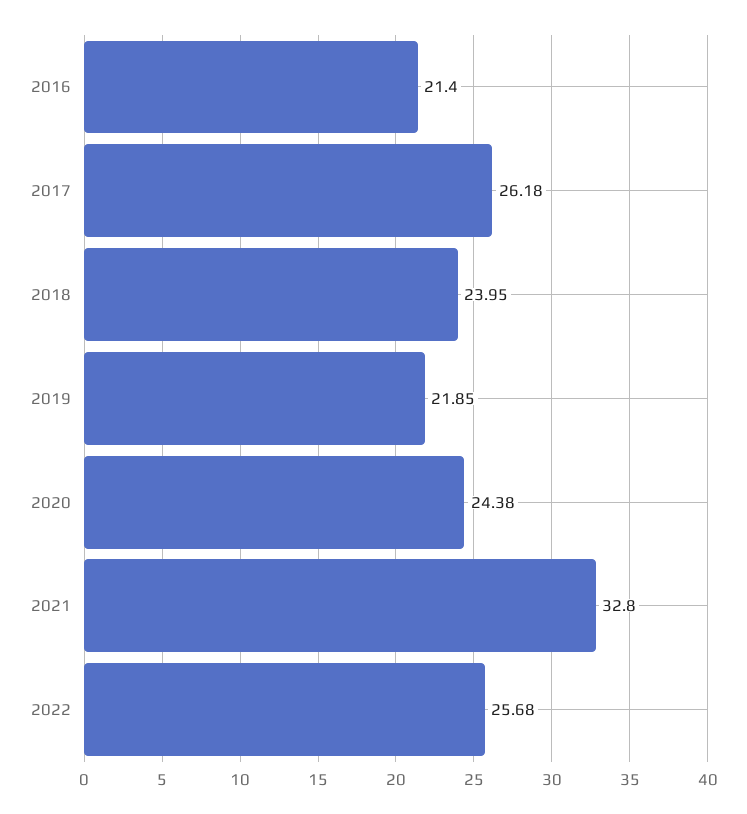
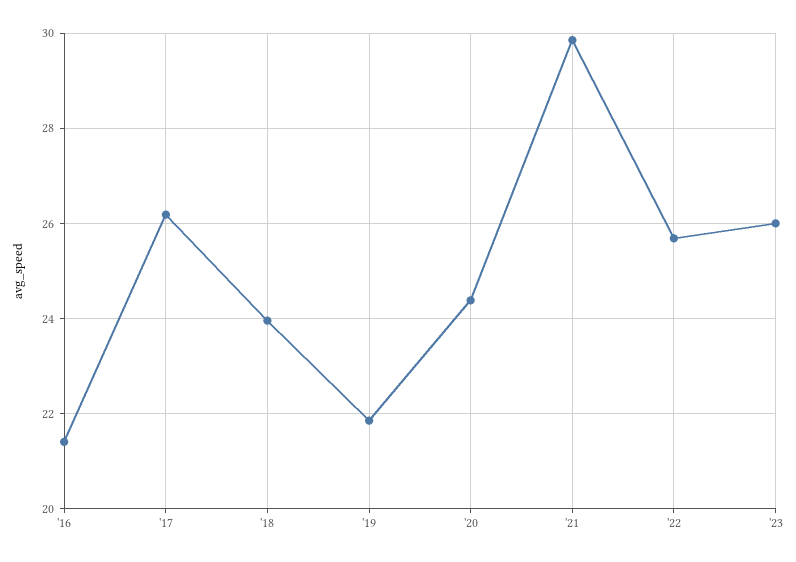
2021: 32.8 -> 29.8
'23: none -> 26

